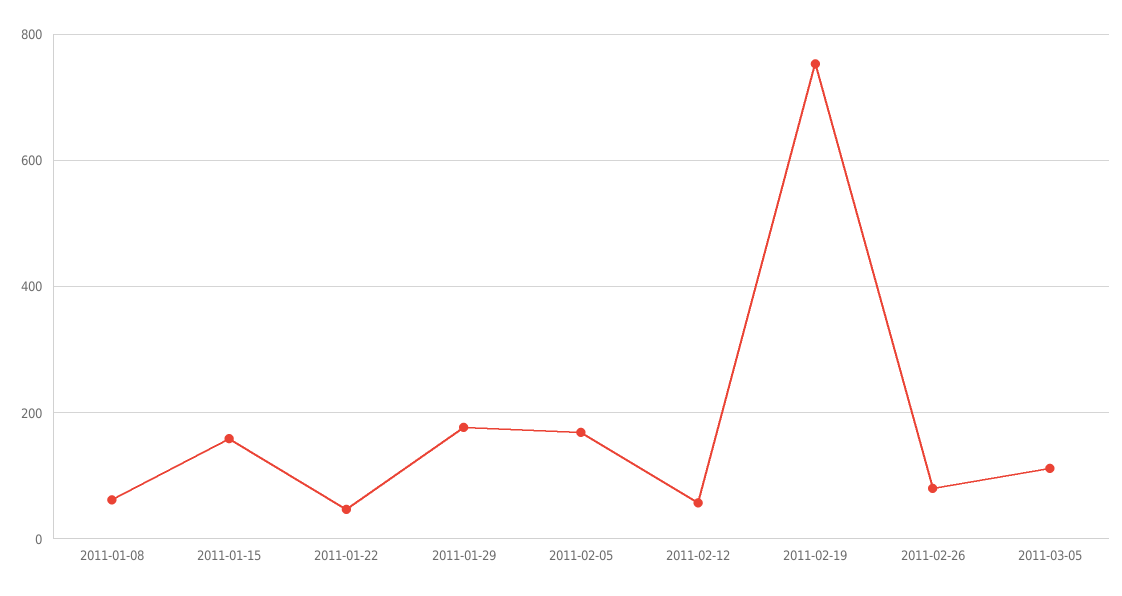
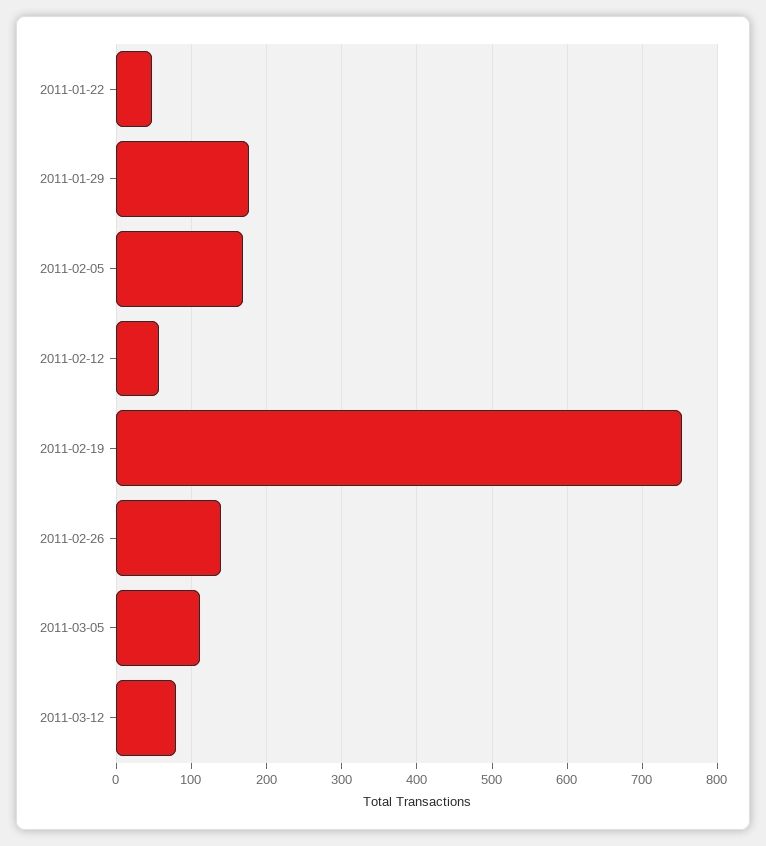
2011-01-08: 60 -> none
2011-01-15: 160 -> none
2011-02-26: 80 -> 140
2011-03-12: none -> 80

